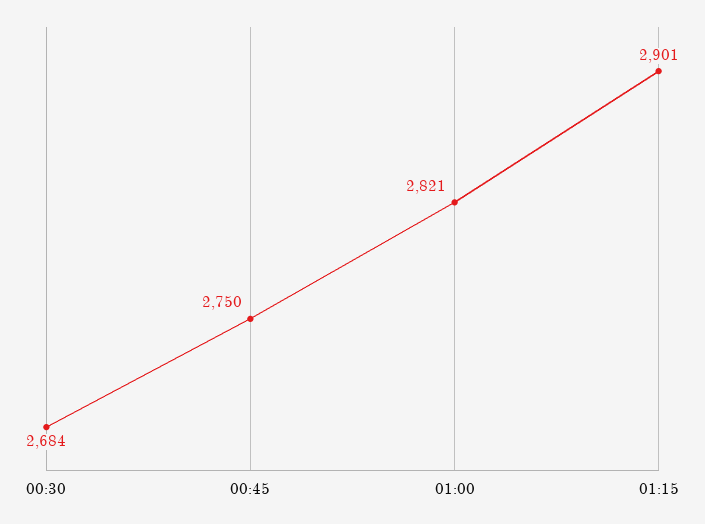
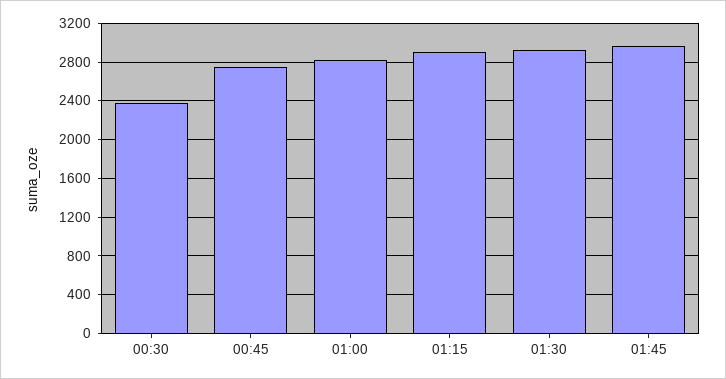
00:30: 2684 -> 2400
01:30: none -> 2900
01:45: none -> 3000

